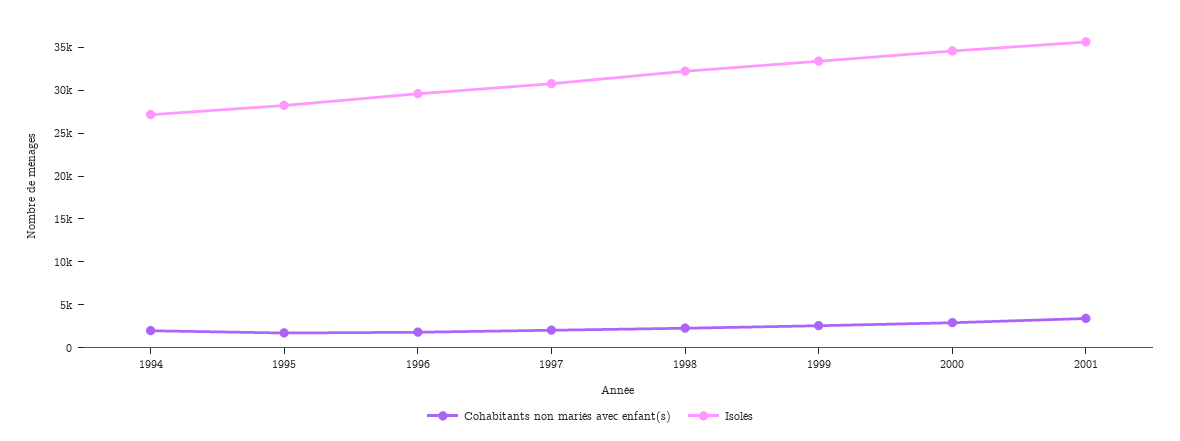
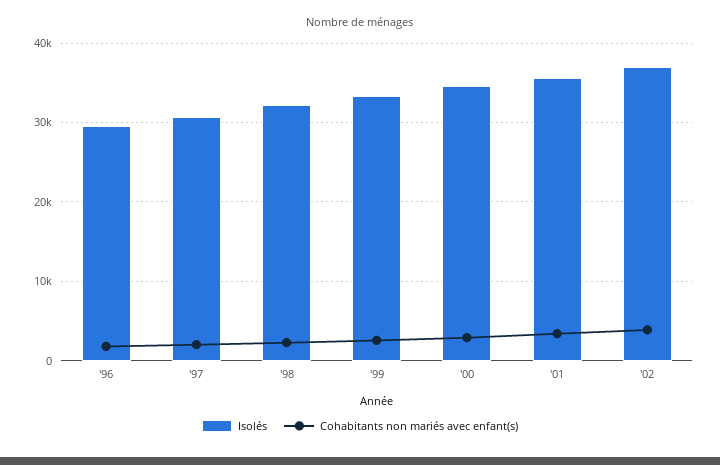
Cohabitants non mariés avec enfant(s), 1994: 2000 -> none
Isolés, 1994: 27000 -> none
Cohabitants non mariés avec enfant(s), 1995: 2000 -> none
Isolés, 1995: 28000 -> none
Isolés, '02: none -> 37000
Cohabitants non mariés avec enfant(s), '02: none -> 4000

